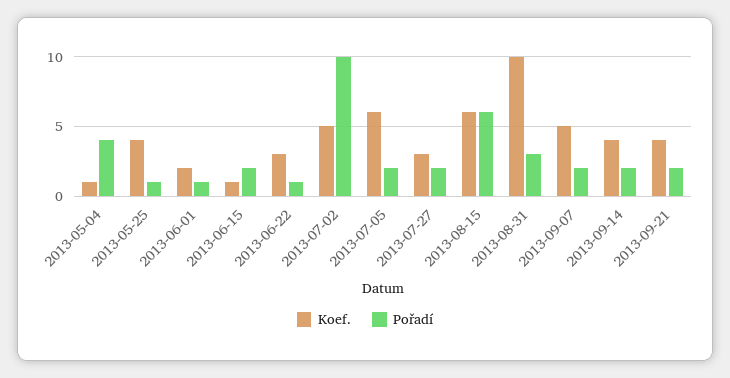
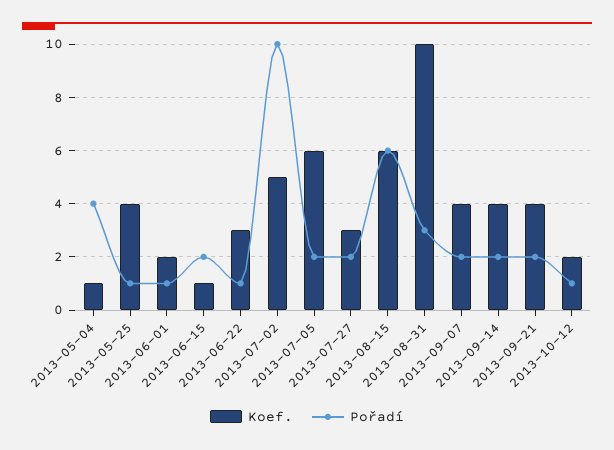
Koef., 2013-09-07: 5 -> 4
Koef., 2013-10-12: none -> 2
Pořadí, 2013-10-12: none -> 1

